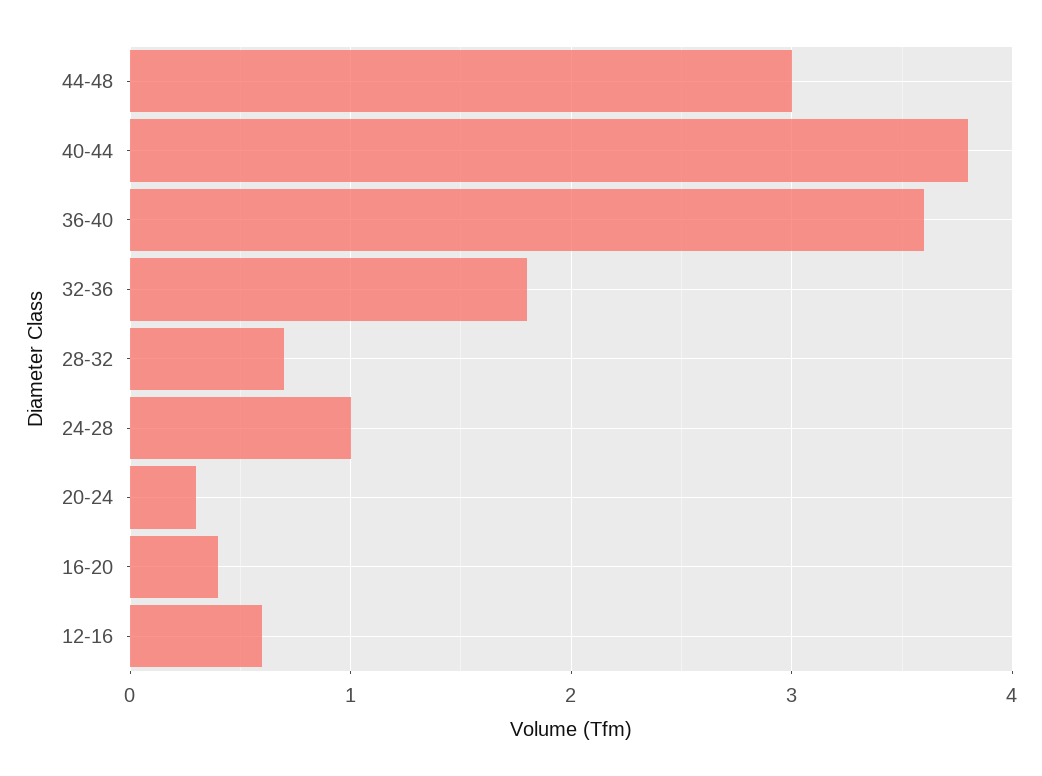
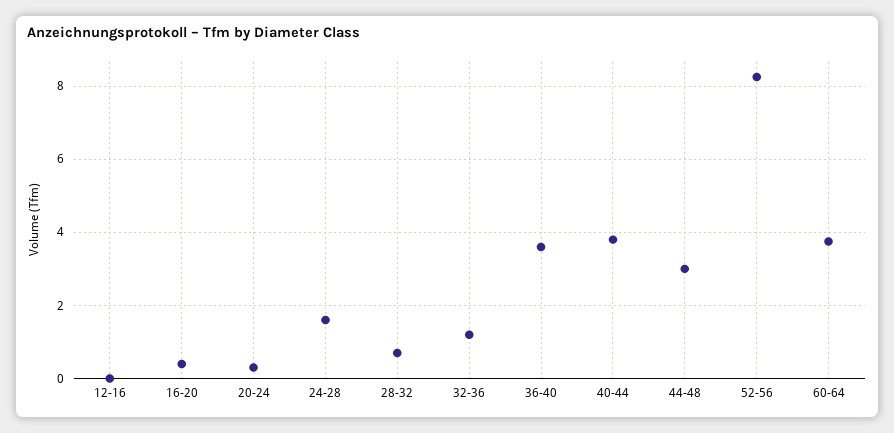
32-36: 1.8 -> 1.2
24-28: 1 -> 1.6
12-16: 0.6 -> 0
52-56: none -> 8.2
60-64: none -> 3.8

